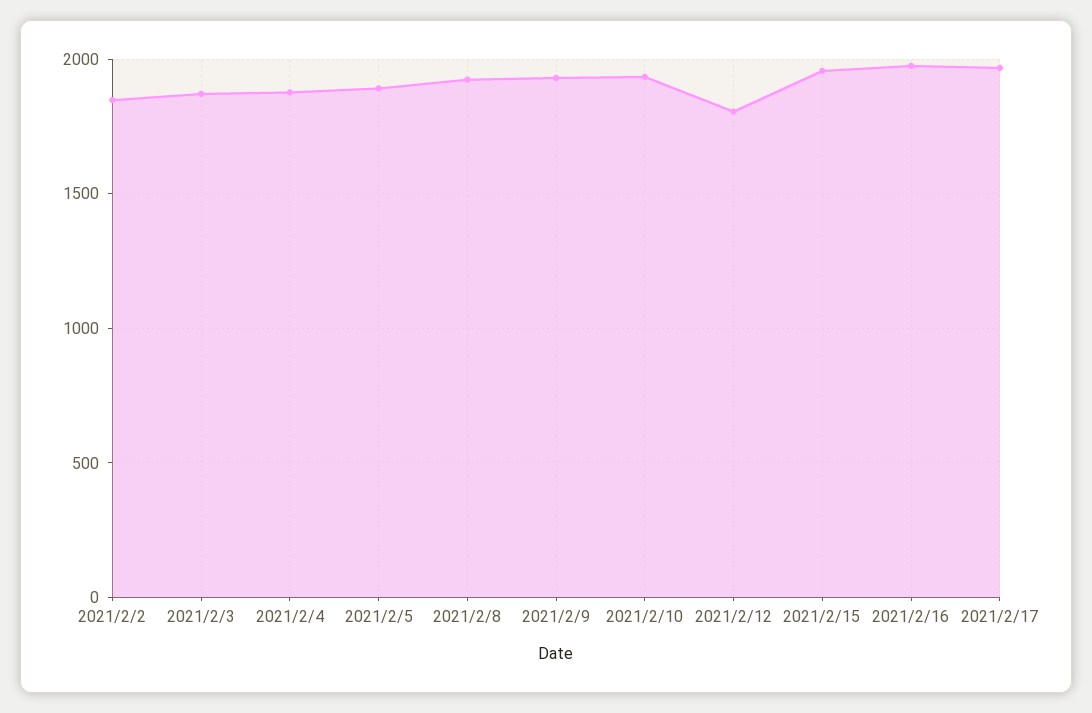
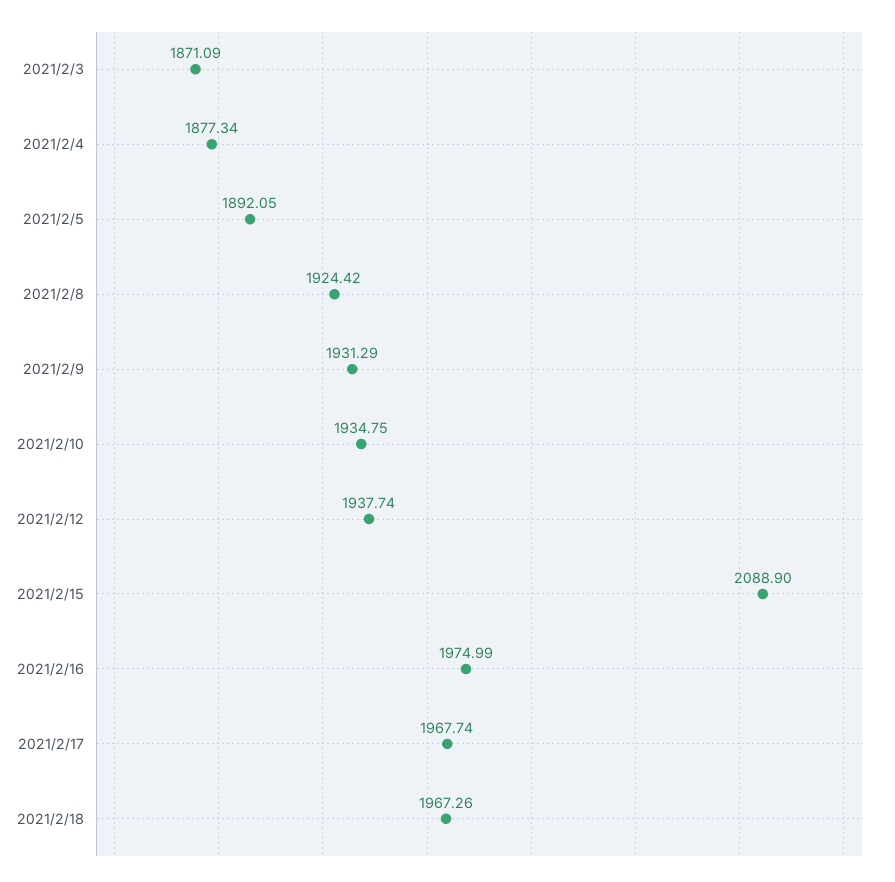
2021/2/2: 1850 -> none
2021/2/12: 1800 -> 1937.74
2021/2/15: 1950 -> 2088.9
2021/2/18: none -> 1967.26

